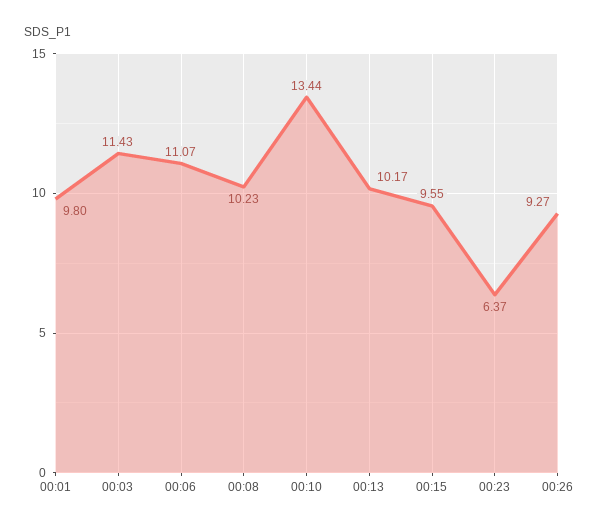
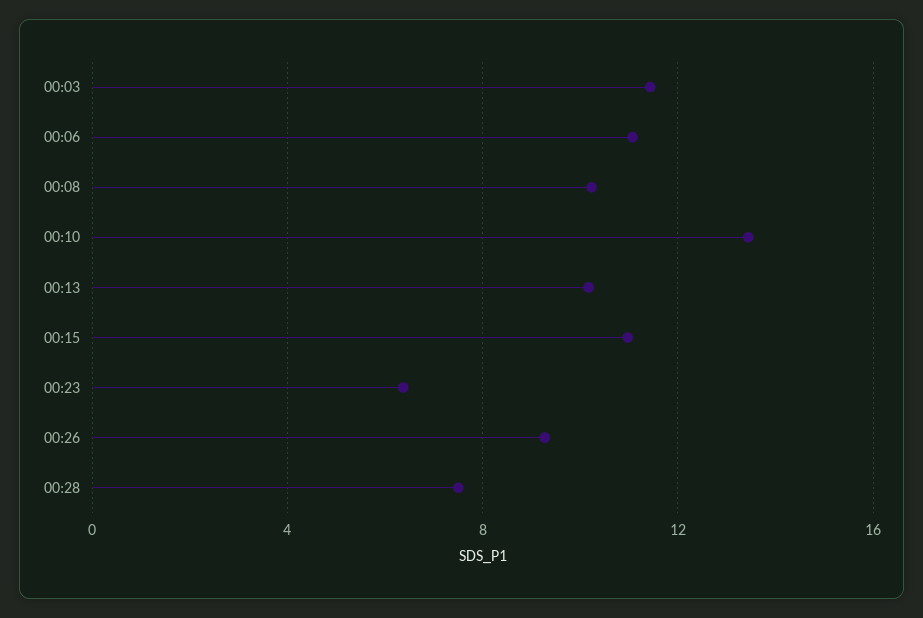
00:01: 9.8 -> none
00:15: 9.55 -> 11
00:28: none -> 7.5

